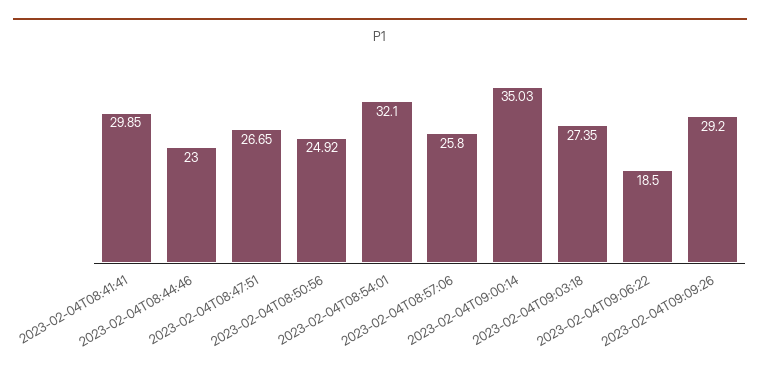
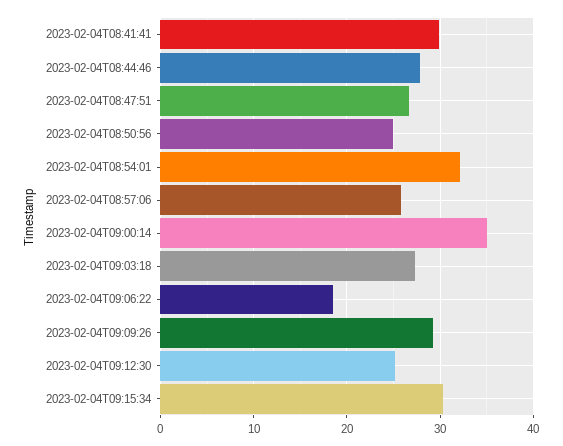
2023-02-04T08:44:46: 23 -> 28
2023-02-04T09:12:30: none -> 25
2023-02-04T09:15:34: none -> 30

